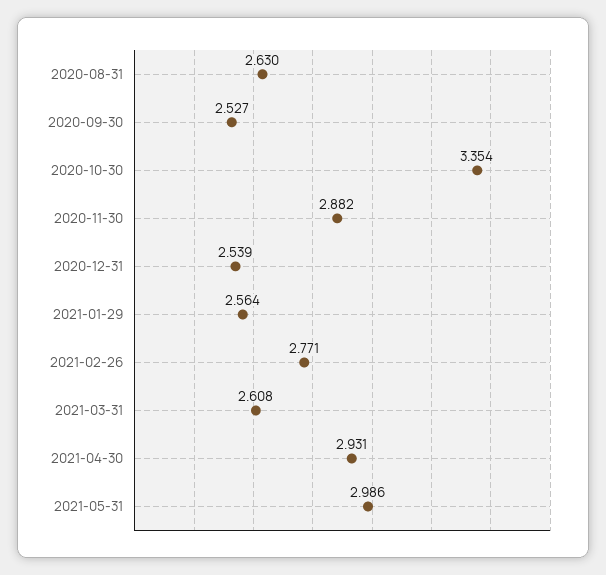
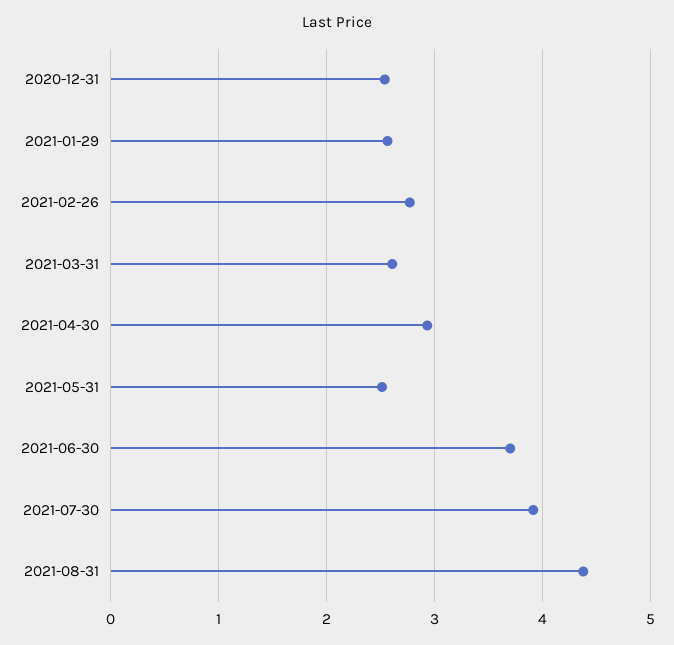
2020-08-31: 2.63 -> none
2020-09-30: 2.527 -> none
2020-10-30: 3.354 -> none
2020-11-30: 2.882 -> none
2021-05-31: 2.986 -> 2.5
2021-06-30: none -> 3.7
2021-07-30: none -> 3.9
2021-08-31: none -> 4.4

